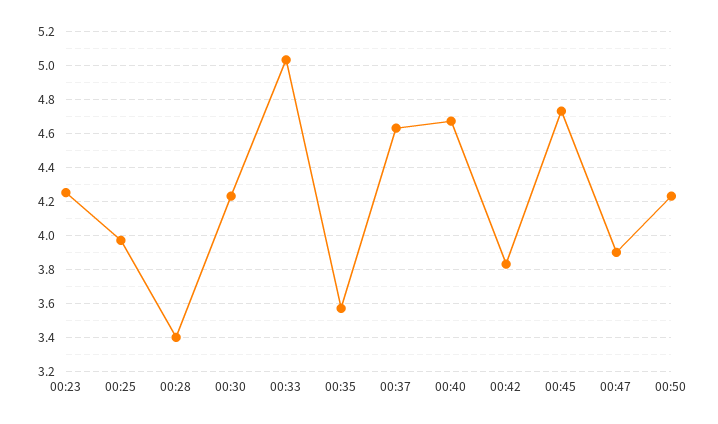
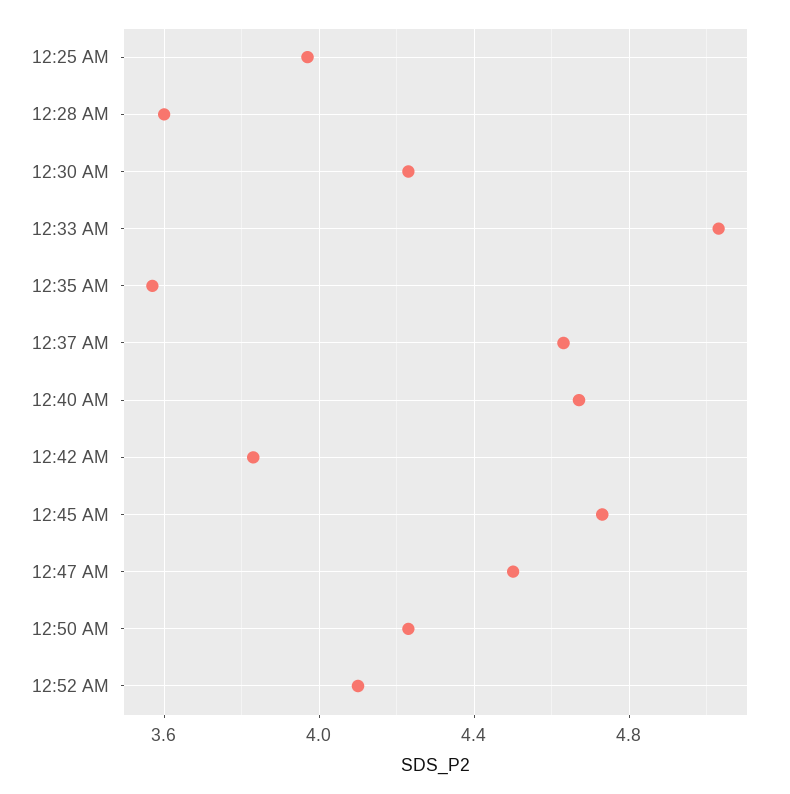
00:23: 4.25 -> none
00:28: 3.4 -> 3.6
00:47: 3.9 -> 4.5
12:52 AM: none -> 4.1

